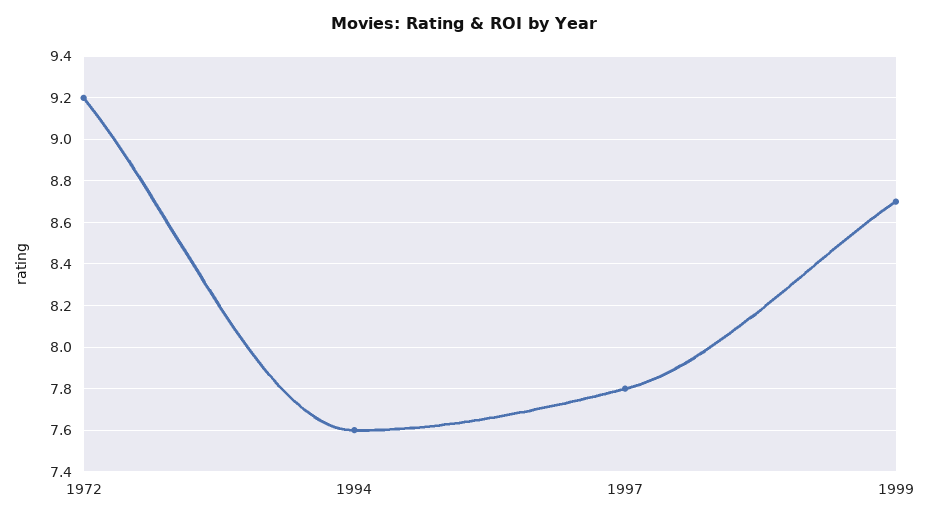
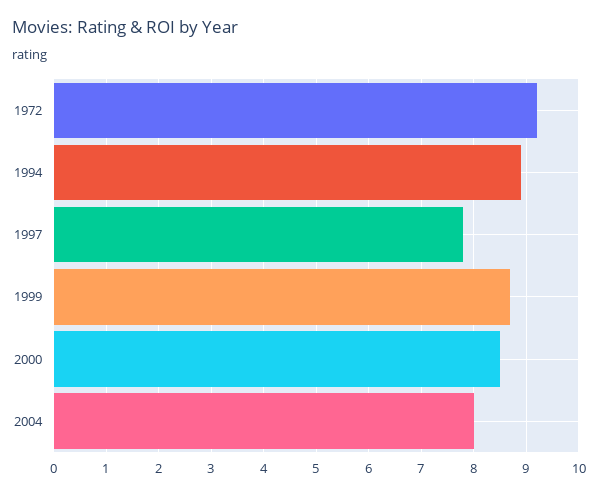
1994: 7.6 -> 9
2000: none -> 8.5
2004: none -> 8

